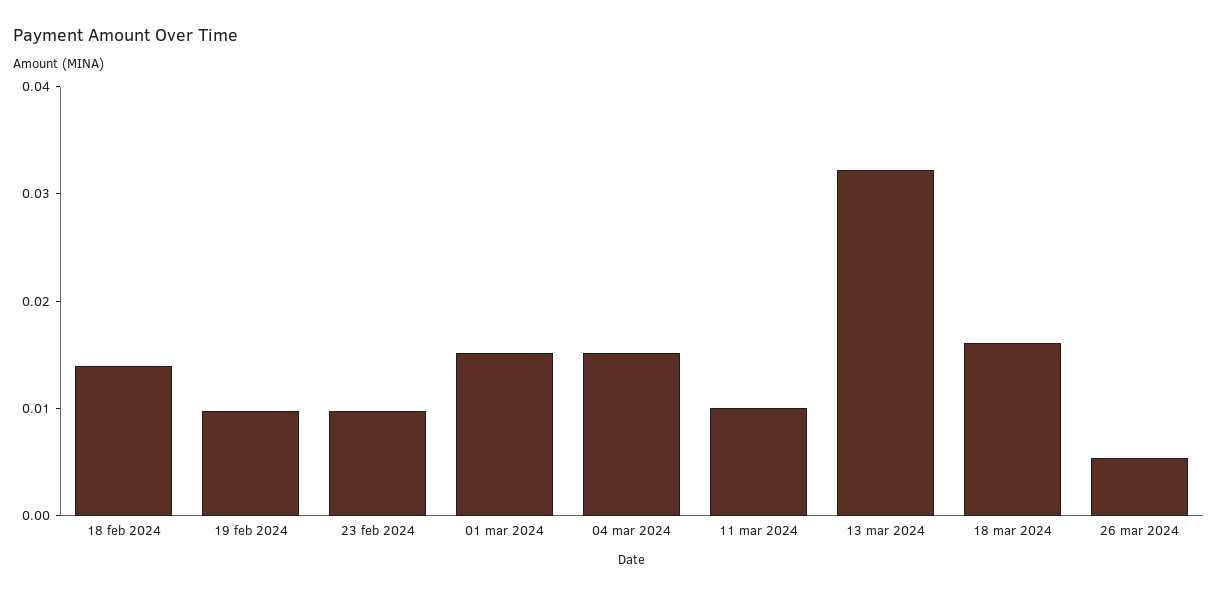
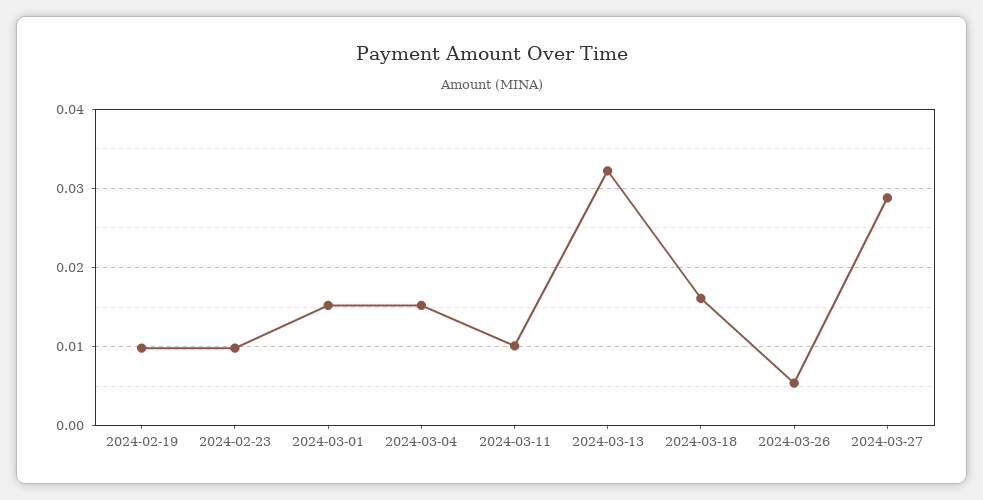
18 feb 2024: 0.014 -> none
2024-03-27: none -> 0.029

